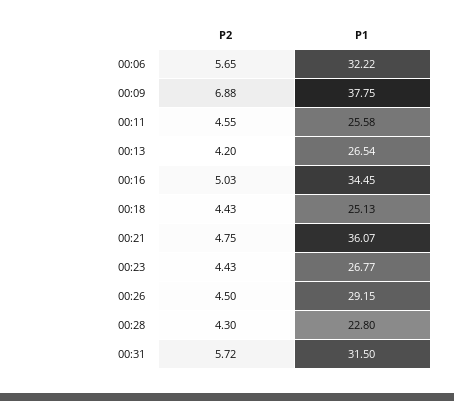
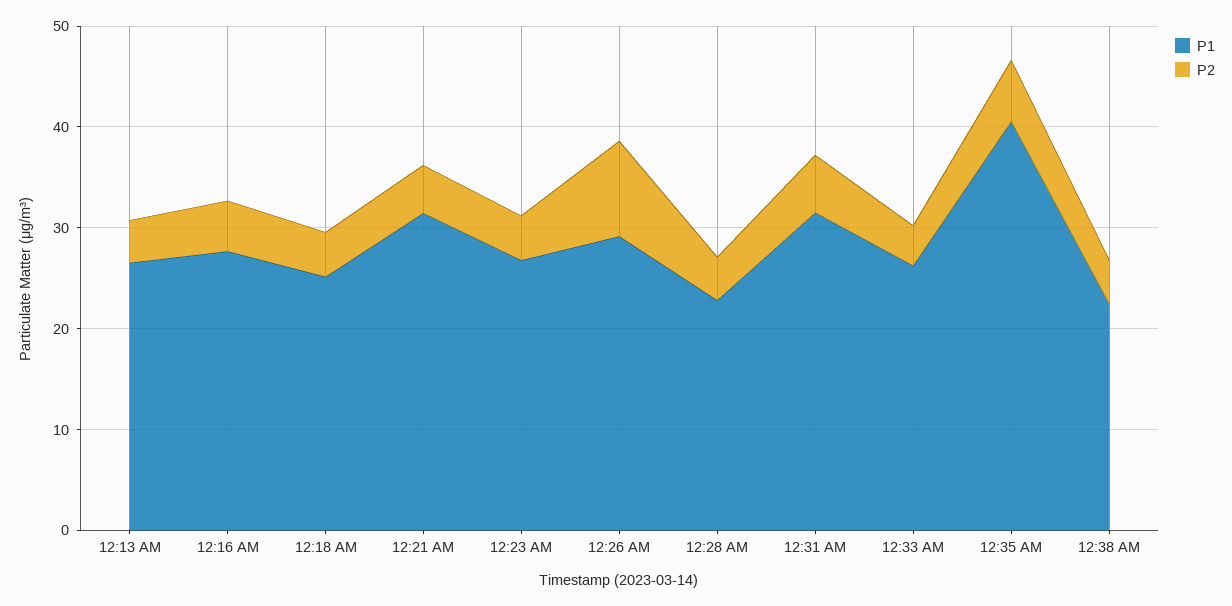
P2, 00:06: 5.65 -> none
P1, 00:06: 32.22 -> none
P2, 00:09: 6.88 -> none
P1, 00:09: 37.75 -> none
P2, 00:11: 4.55 -> none
P1, 00:11: 25.58 -> none
P1, 00:16: 34.45 -> 28
P1, 00:21: 36.07 -> 32
P2, 00:26: 4.5 -> 10
P1, 12:33 AM: none -> 26
P2, 12:33 AM: none -> 4
P1, 12:35 AM: none -> 40
P2, 12:35 AM: none -> 6
P1, 12:38 AM: none -> 22
P2, 12:38 AM: none -> 4

